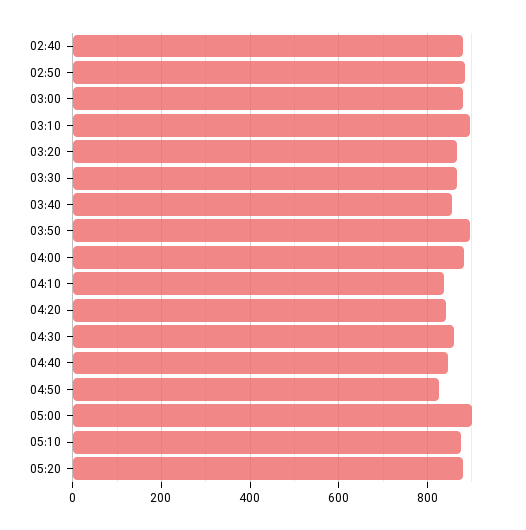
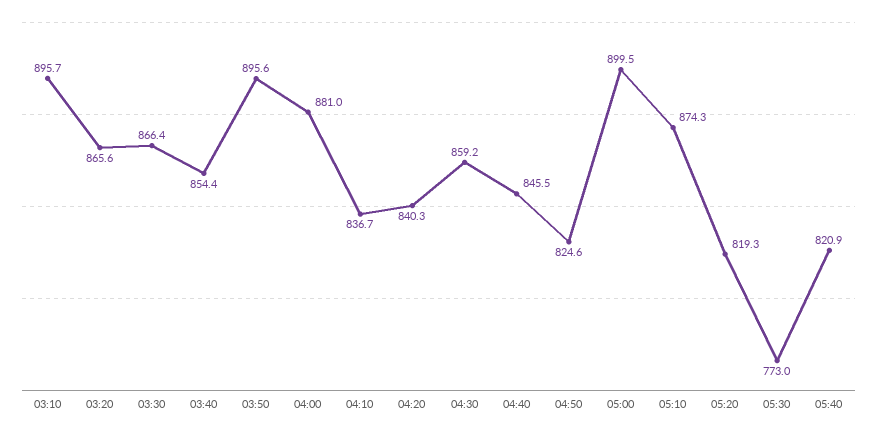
02:40: 880 -> none
02:50: 880 -> none
03:00: 880 -> none
05:20: 880 -> 819.3
05:30: none -> 773
05:40: none -> 820.9

